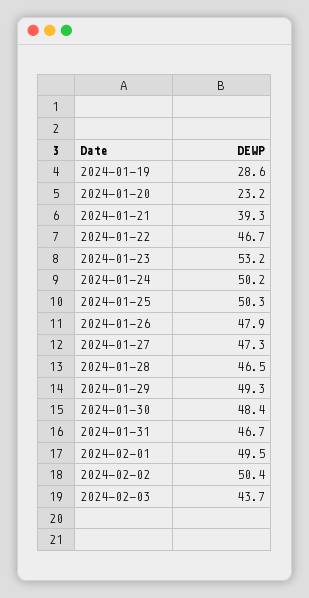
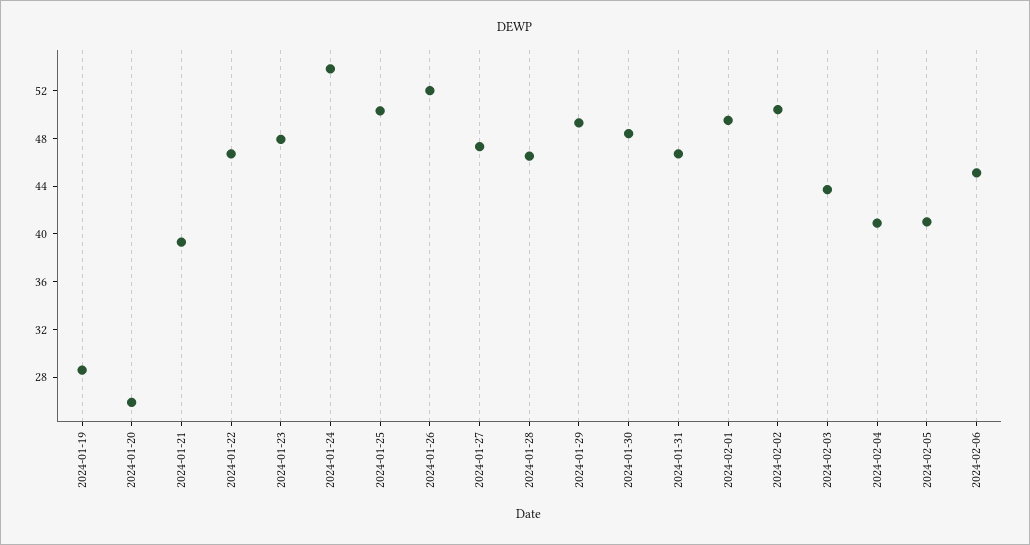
2024-01-20: 23.2 -> 26
2024-01-23: 53.2 -> 48
2024-01-24: 50.2 -> 54
2024-01-26: 47.9 -> 52
2024-02-04: none -> 41
2024-02-05: none -> 41
2024-02-06: none -> 45

